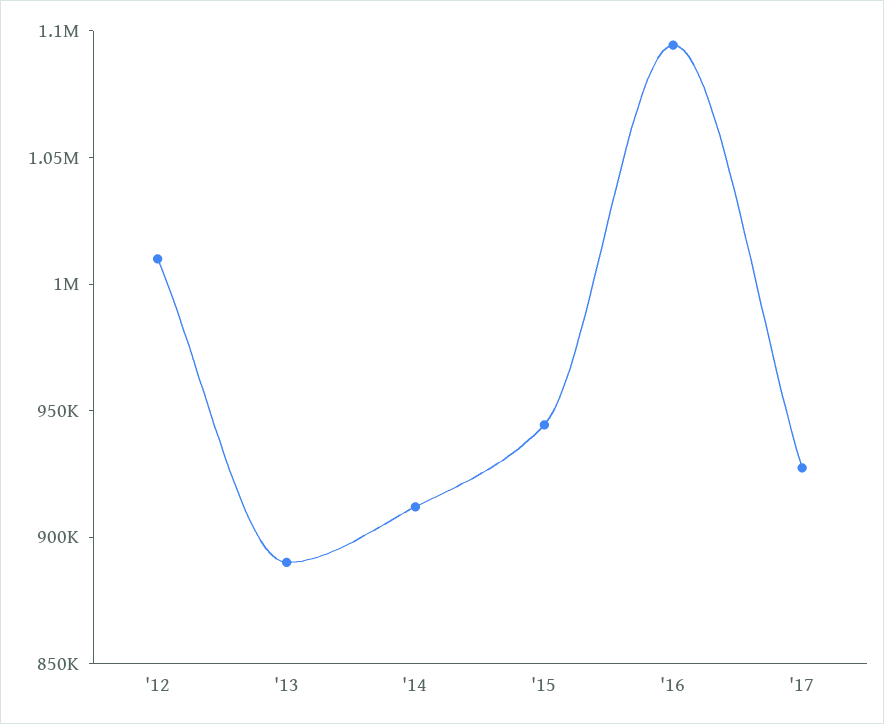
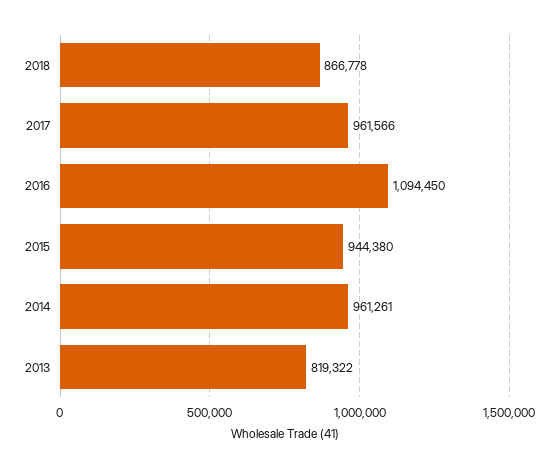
'12: 1010000 -> none
'13: 890000 -> 819322
'14: 910000 -> 961261
'17: 930000 -> 961566
2018: none -> 866778

